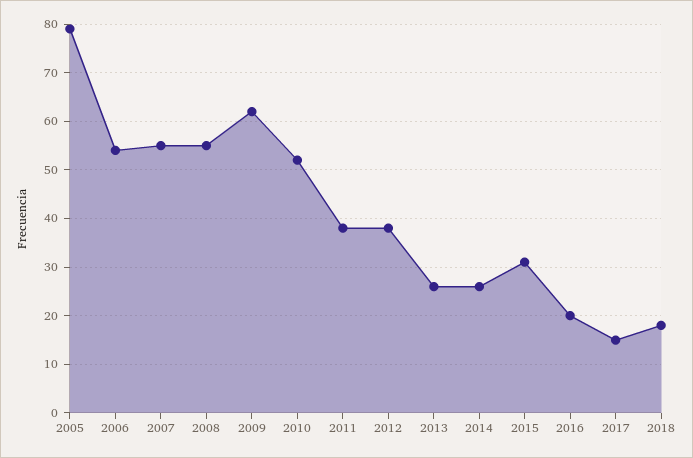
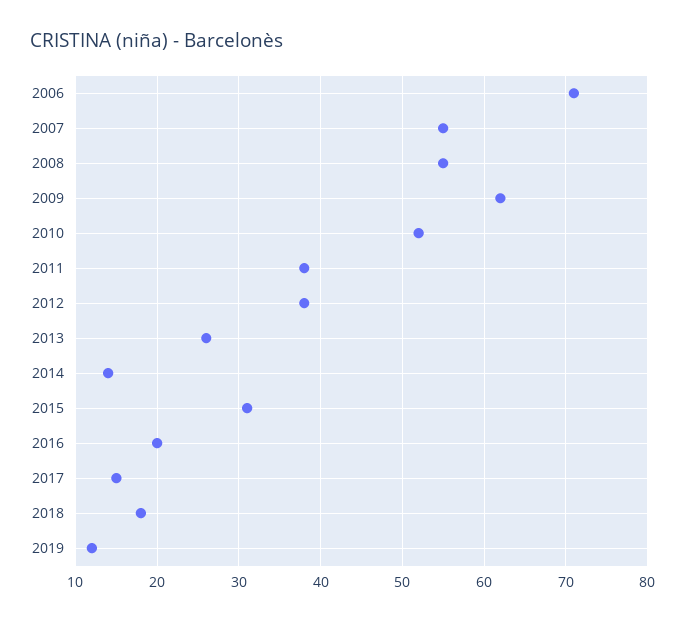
2005: 80 -> none
2006: 55 -> 71
2014: 25 -> 14
2019: none -> 12

